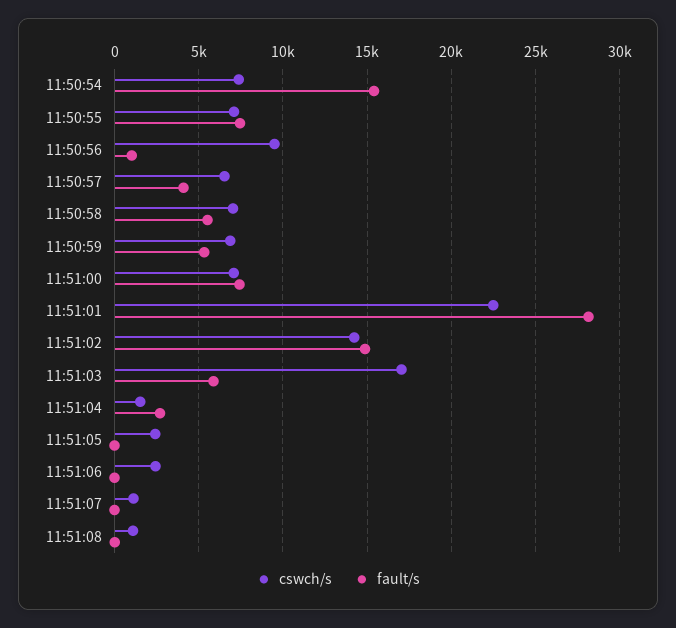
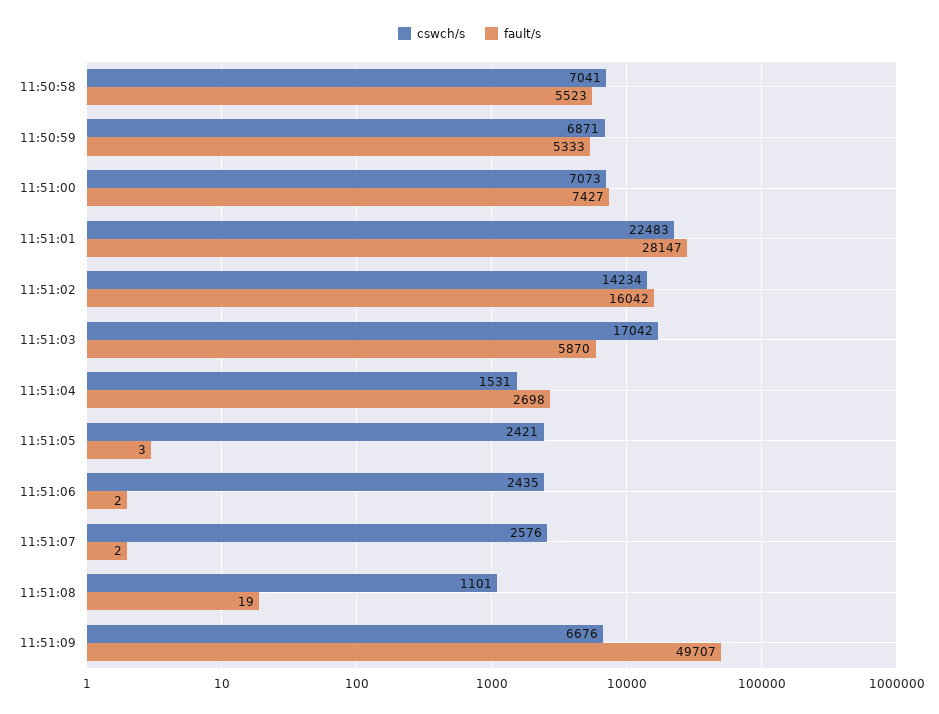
cswch/s, 11:50:54: 7500 -> none
fault/s, 11:50:54: 15500 -> none
cswch/s, 11:50:55: 7000 -> none
fault/s, 11:50:55: 7500 -> none
cswch/s, 11:50:56: 9500 -> none
fault/s, 11:50:56: 1000 -> none
cswch/s, 11:50:57: 6500 -> none
fault/s, 11:50:57: 4000 -> none
fault/s, 11:51:02: 15000 -> 16042
cswch/s, 11:51:07: 1000 -> 2576
cswch/s, 11:51:09: none -> 6676
fault/s, 11:51:09: none -> 49707

